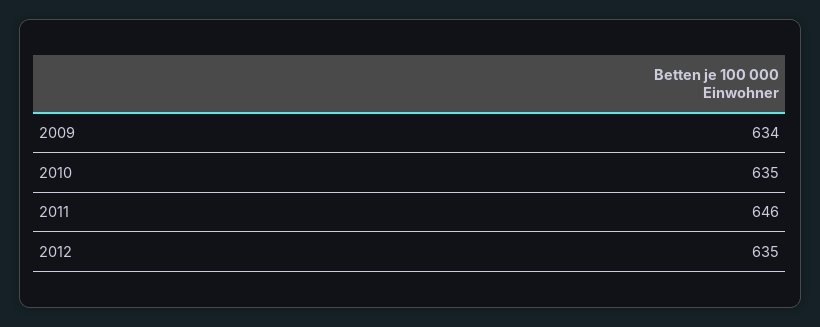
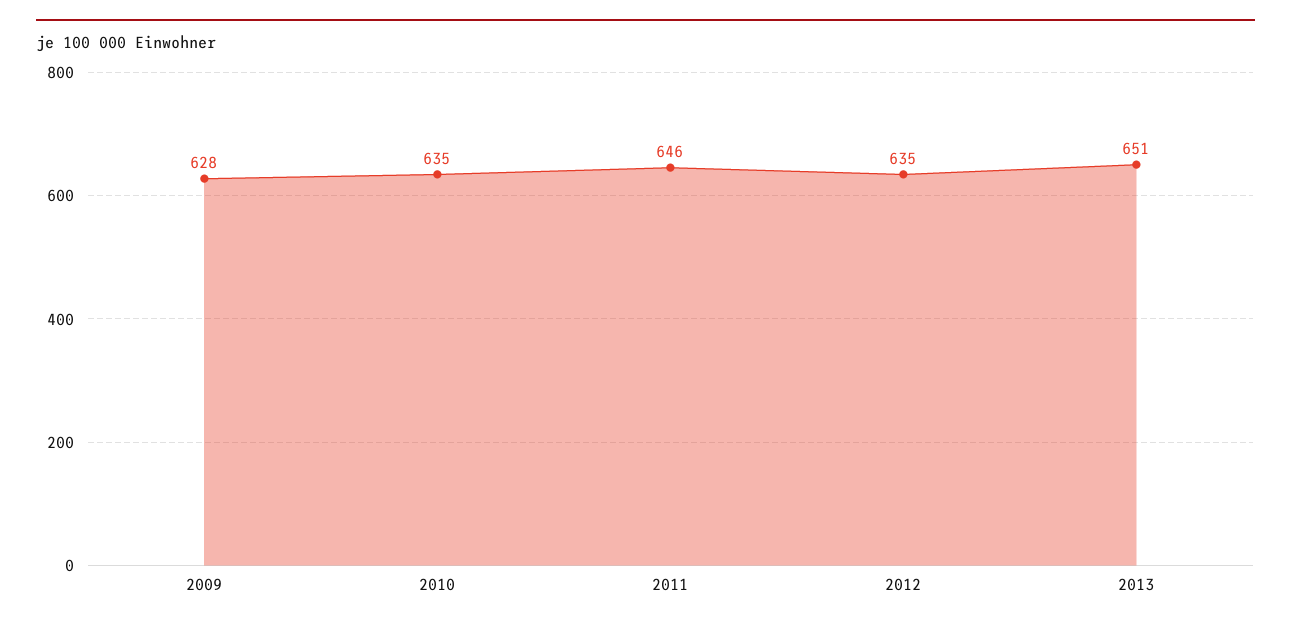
2009: 634 -> 628
2013: none -> 651

